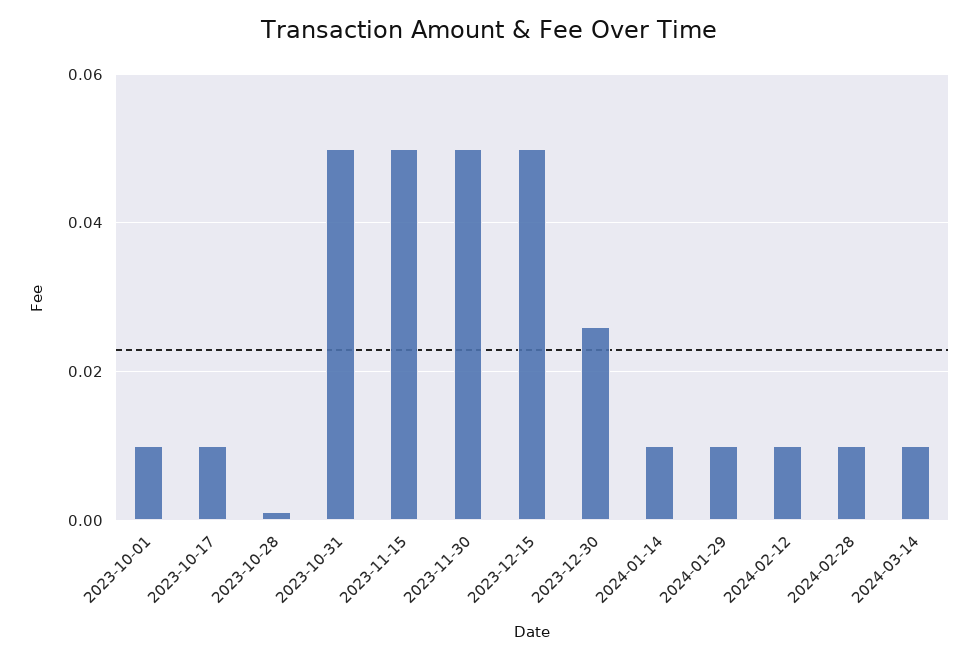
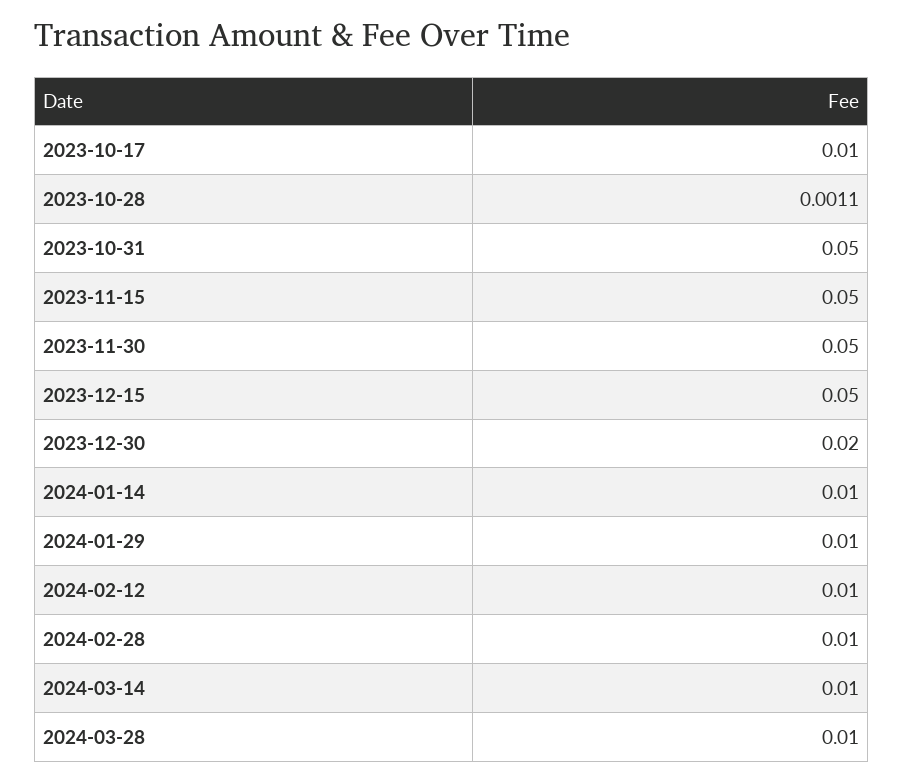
2023-10-01: 0.01 -> none
2023-12-30: 0.026 -> 0.02
2024-03-28: none -> 0.01

